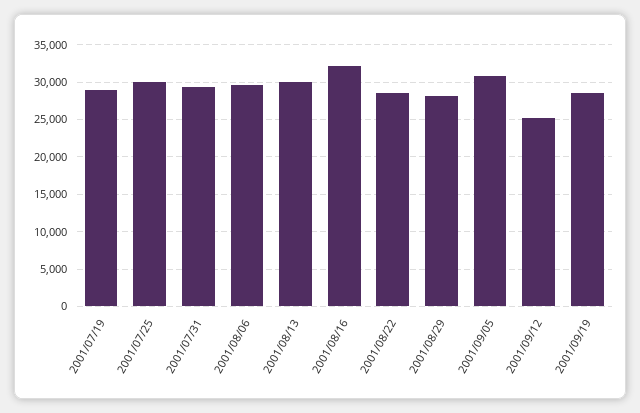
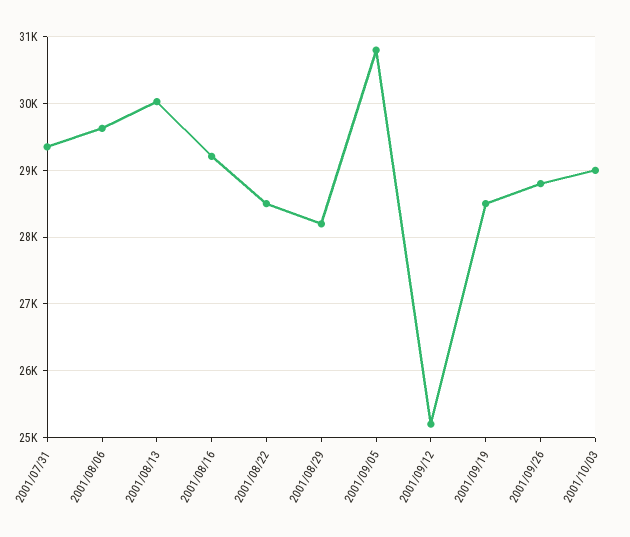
2001/07/19: 29000 -> none
2001/07/25: 30000 -> none
2001/08/16: 32000 -> 29200
2001/09/26: none -> 28800
2001/10/03: none -> 29000

